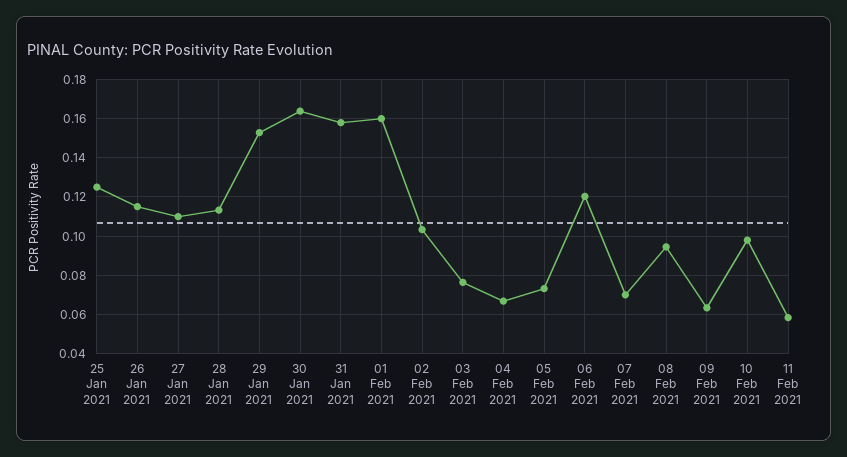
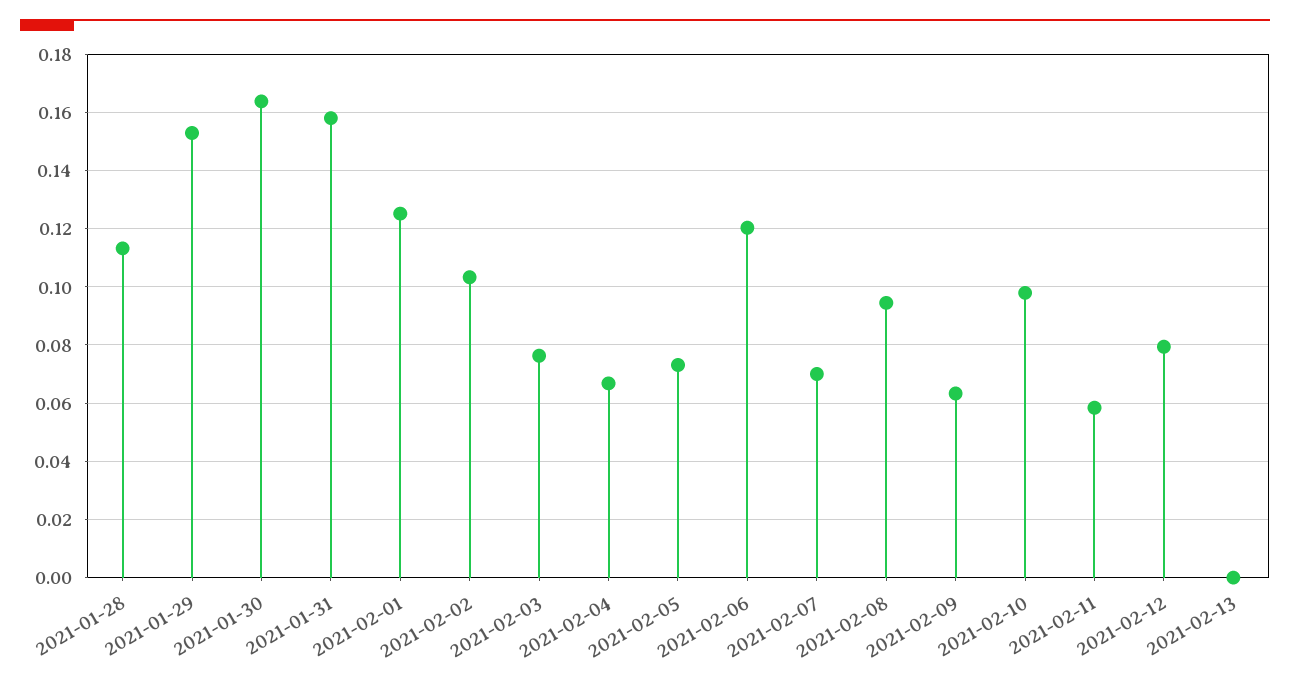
25 Jan 2021: 0.125 -> none
26 Jan 2021: 0.115 -> none
27 Jan 2021: 0.11 -> none
01 Feb 2021: 0.16 -> 0.125
2021-02-12: none -> 0.08
2021-02-13: none -> 0

